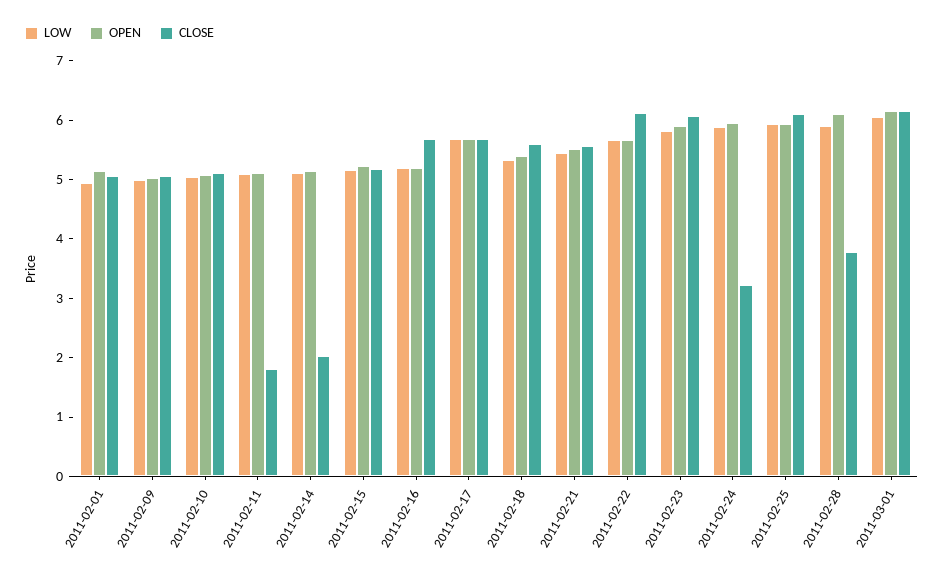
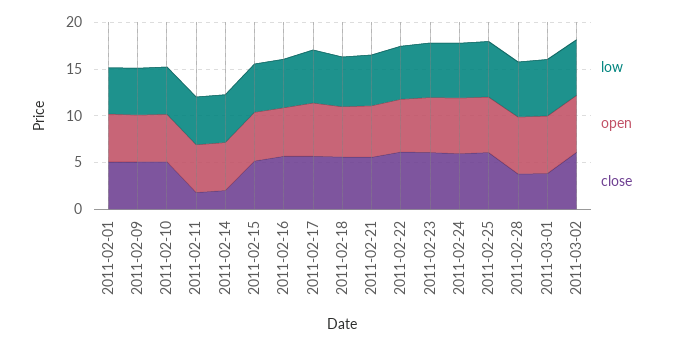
CLOSE, 2011-02-24: 3.2 -> 6
CLOSE, 2011-03-01: 6.2 -> 4
LOW, 2011-03-02: none -> 6
OPEN, 2011-03-02: none -> 6
CLOSE, 2011-03-02: none -> 6

